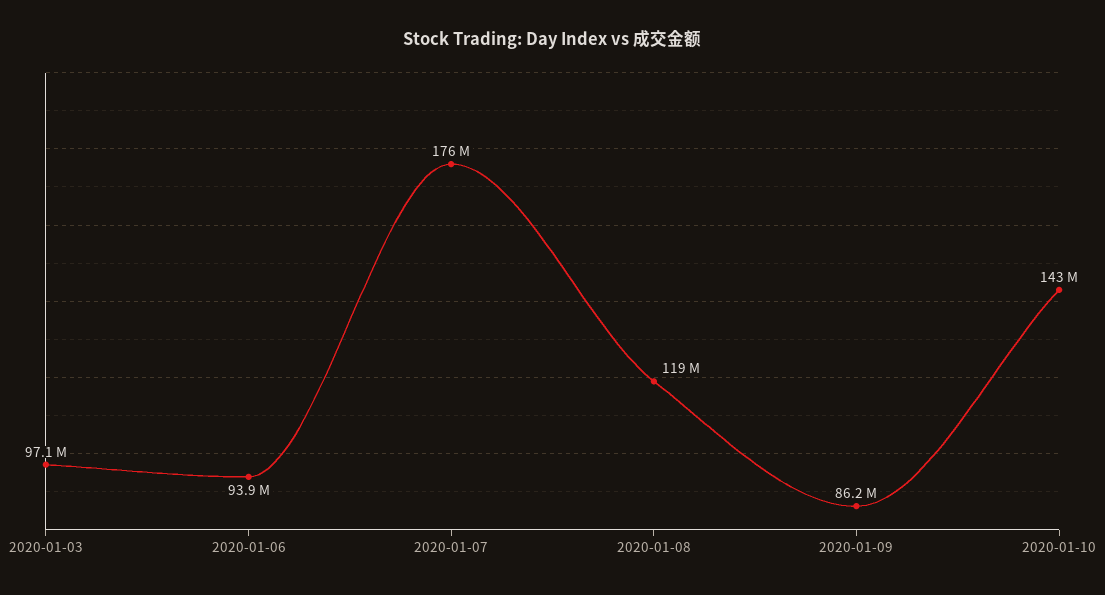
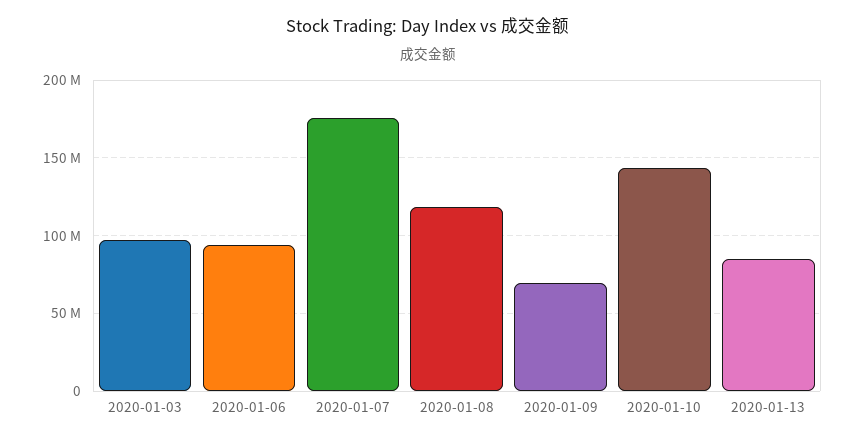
2020-01-09: 86200000 -> 70000000
2020-01-13: none -> 85000000

